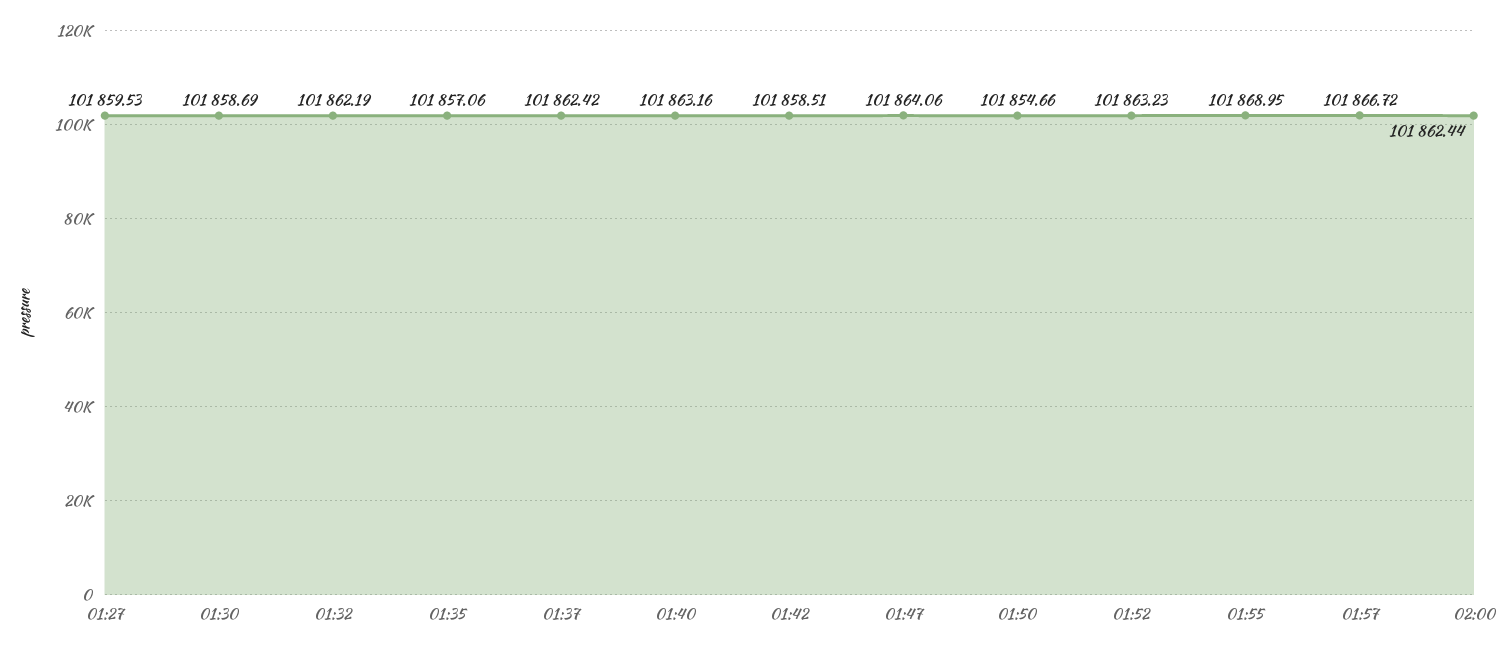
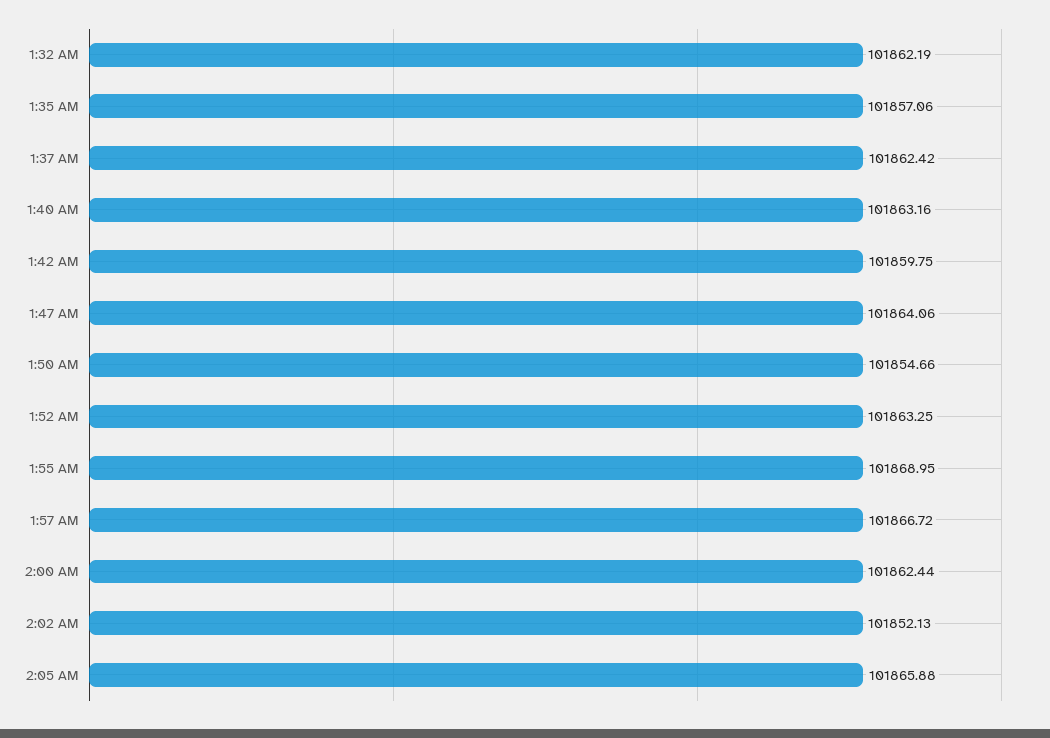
01:27: 101859.53 -> none
01:30: 101858.69 -> none
01:42: 101858.51 -> 101859.75
01:52: 101863.23 -> 101863.25
2:02 AM: none -> 101852.13
2:05 AM: none -> 101865.88

